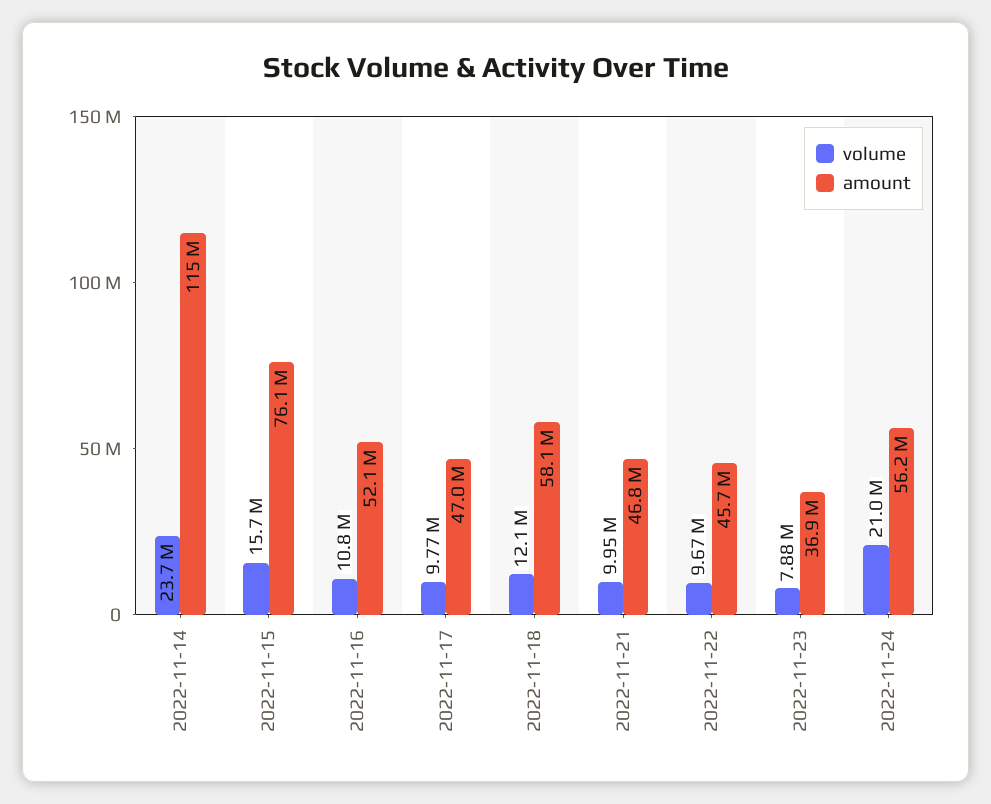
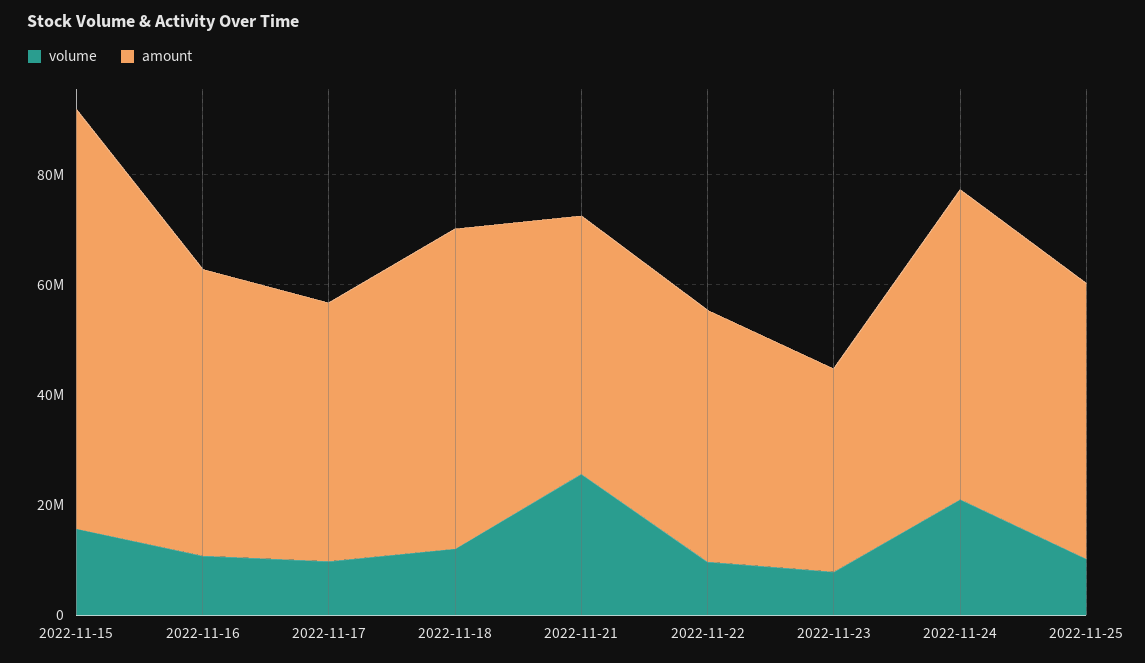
volume, 2022-11-14: 23700000 -> none
amount, 2022-11-14: 115000000 -> none
volume, 2022-11-21: 9950000 -> 25000000
volume, 2022-11-25: none -> 10000000
amount, 2022-11-25: none -> 50000000

